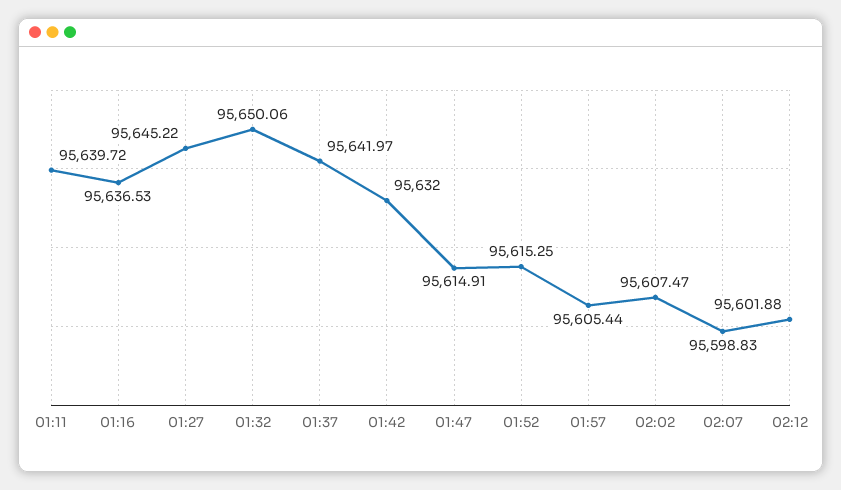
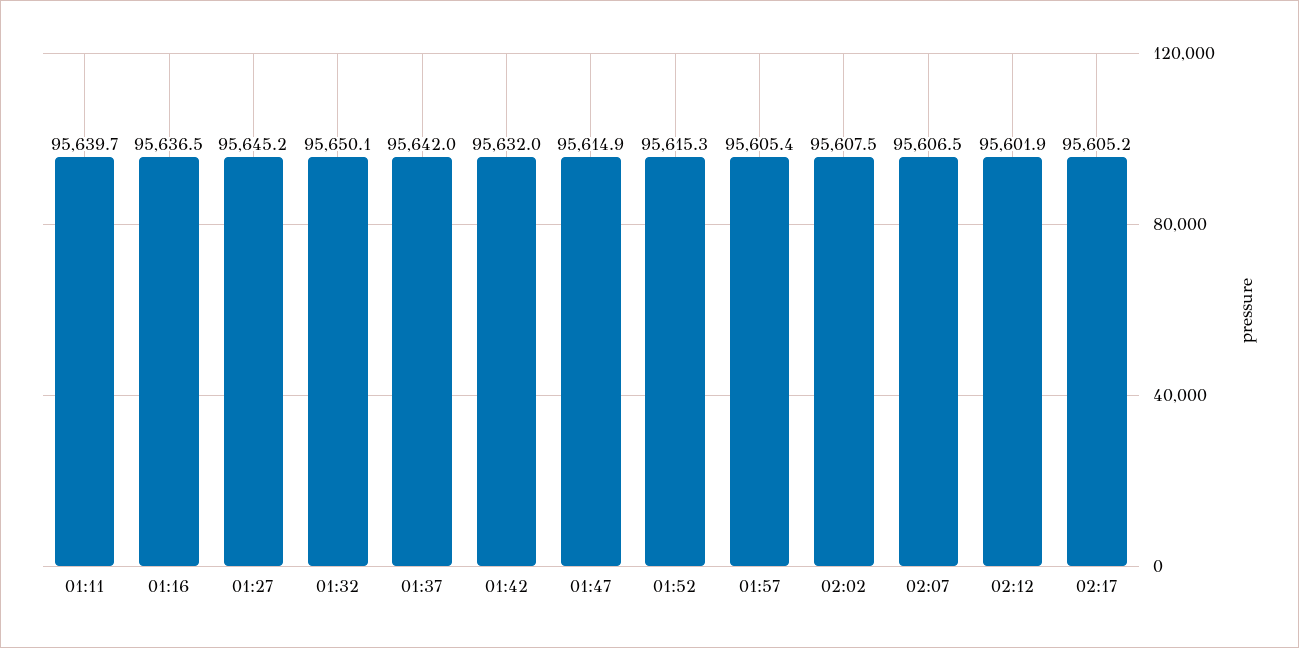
02:07: 95598.83 -> 95606.5
02:17: none -> 95605.2

